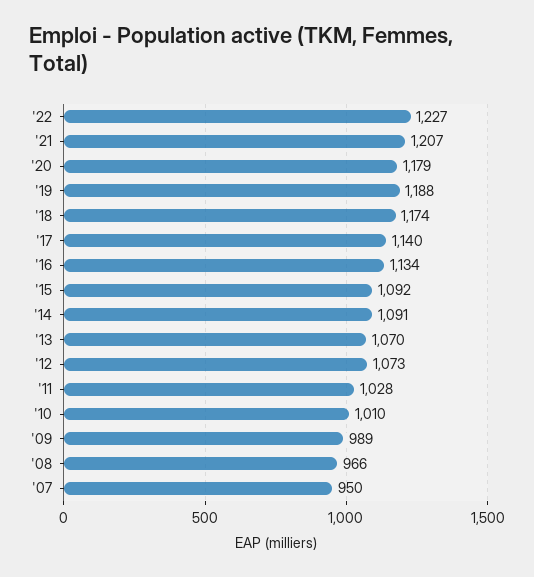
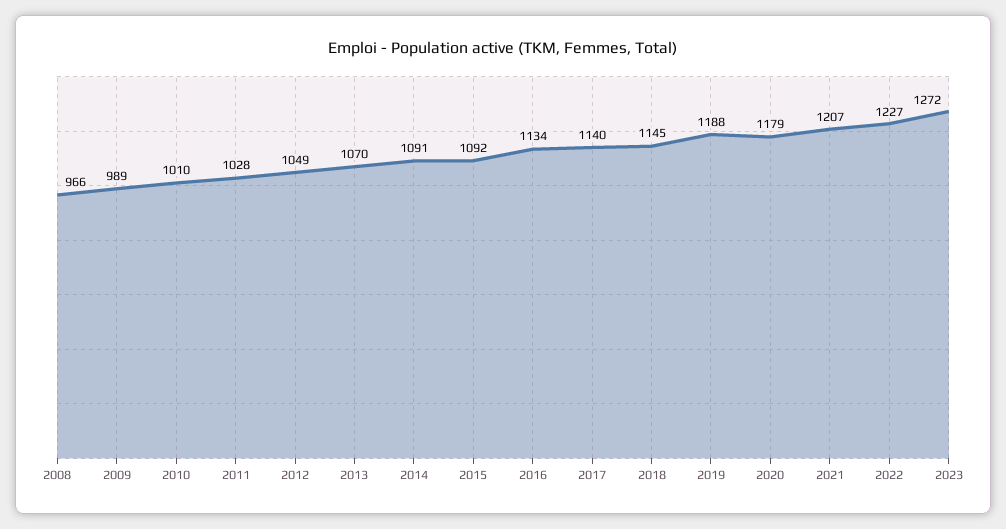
'18: 1174 -> 1145
'12: 1073 -> 1049
'07: 950 -> none
2023: none -> 1272

